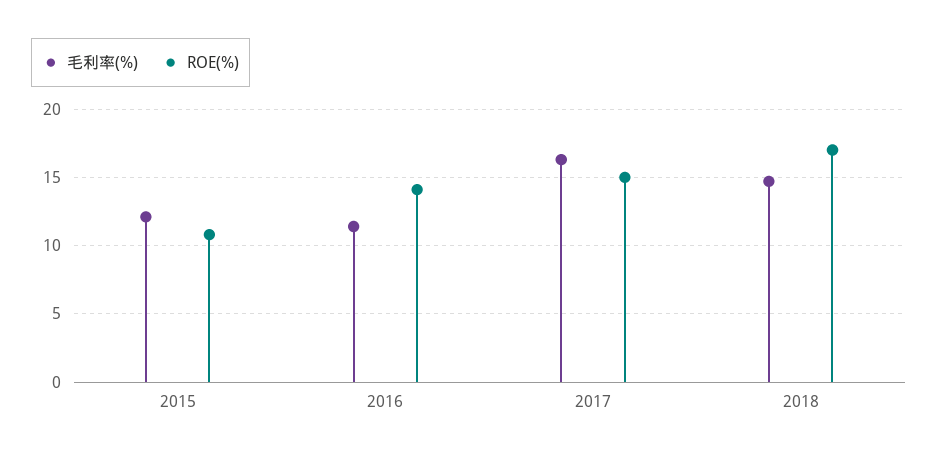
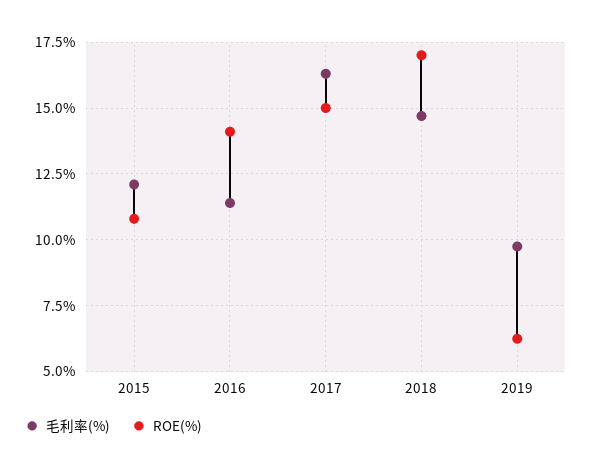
毛利率(%), 2019: none -> 9.75
ROE(%), 2019: none -> 6.25

